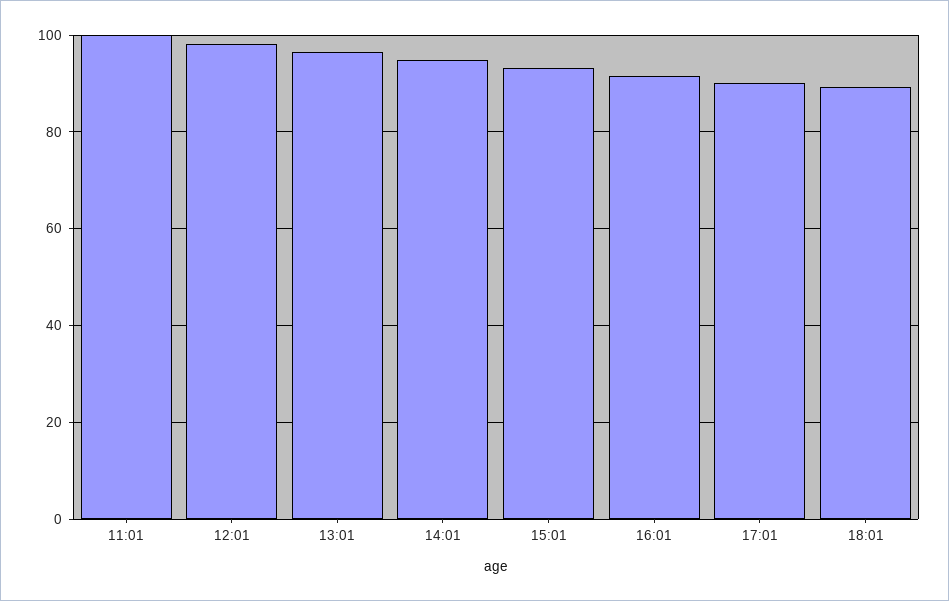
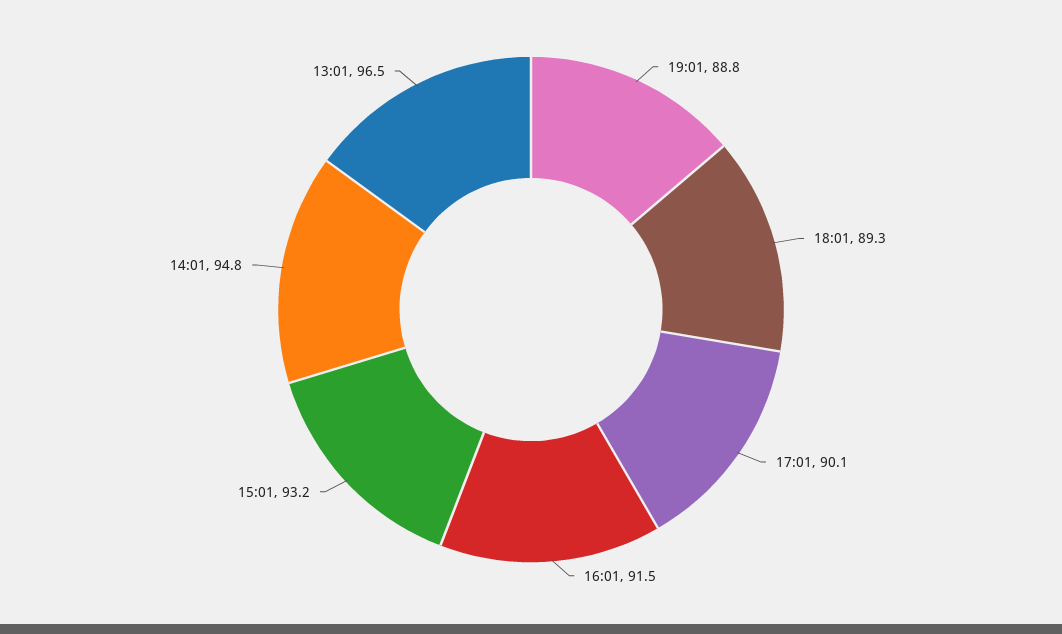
11:01: 100 -> none
12:01: 98 -> none
19:01: none -> 88.8

